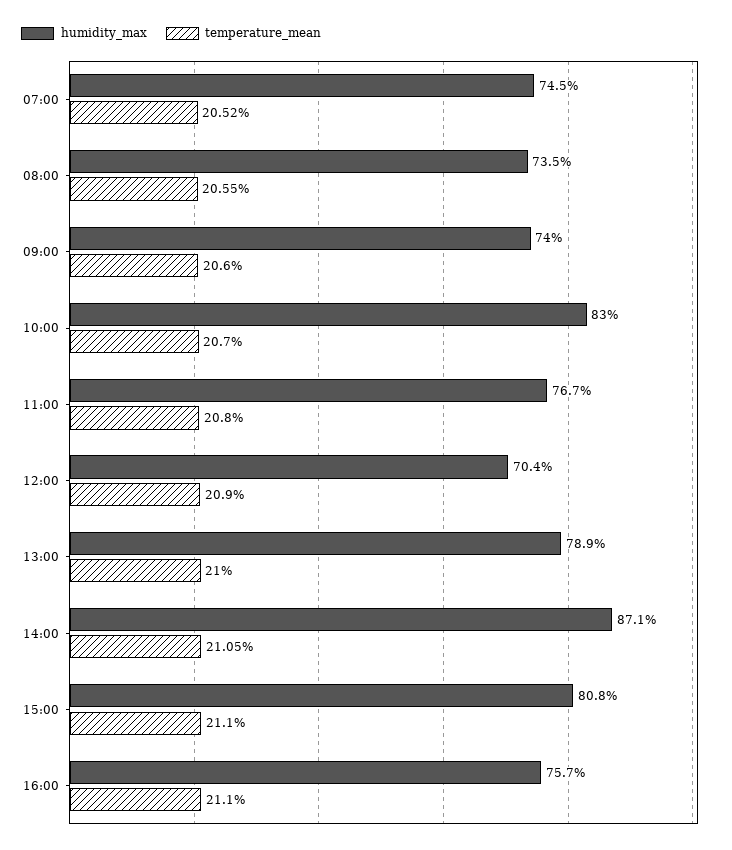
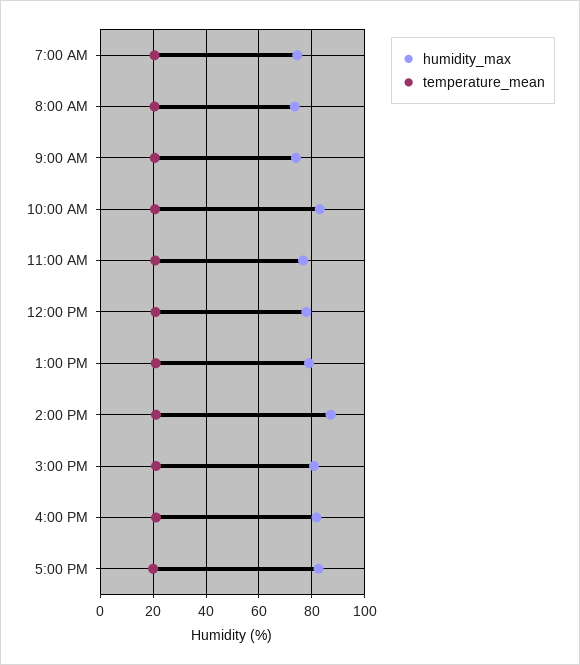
humidity_max, 12:00: 70.4 -> 77.5
humidity_max, 16:00: 75.7 -> 82.5
humidity_max, 5:00 PM: none -> 82.5
temperature_mean, 5:00 PM: none -> 20

